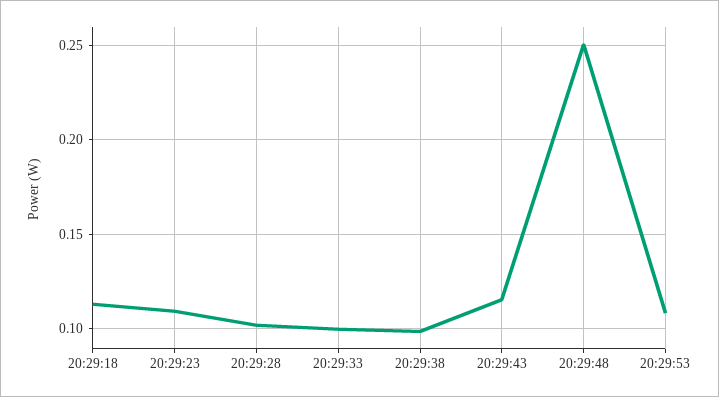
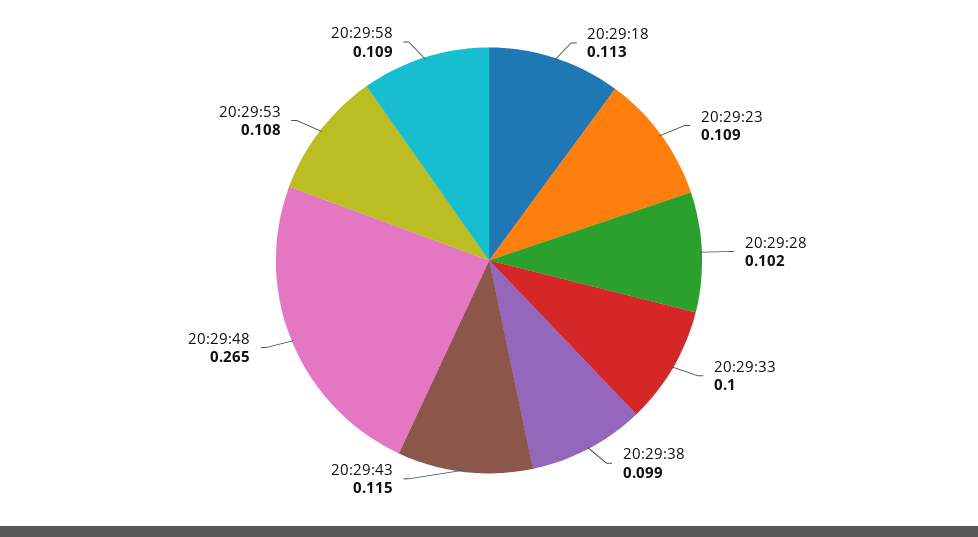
20:29:48: 0.25 -> 0.265
20:29:58: none -> 0.109

